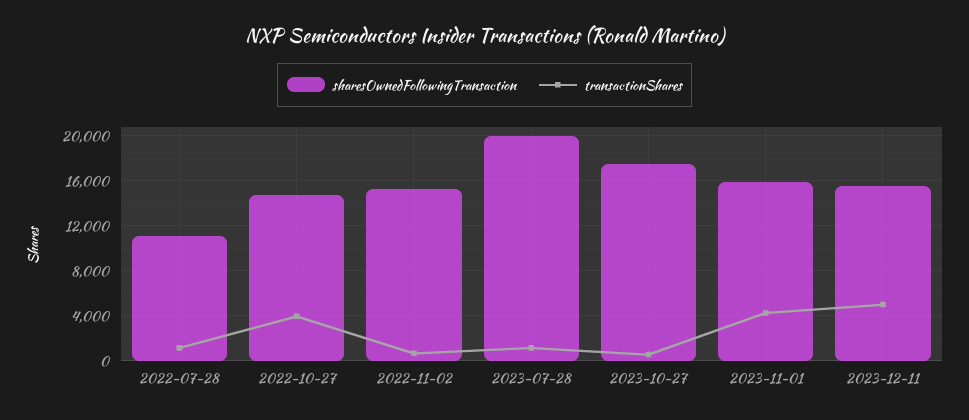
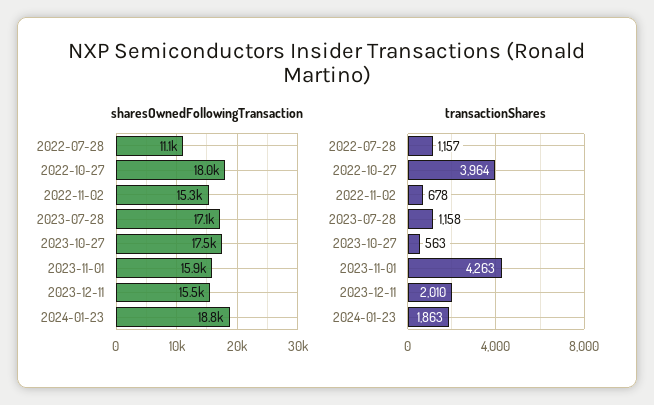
sharesOwnedFollowingTransaction, 2022-10-27: 15000 -> 18000
sharesOwnedFollowingTransaction, 2023-07-28: 20000 -> 17100
transactionShares, 2023-12-11: 5000 -> 2010
sharesOwnedFollowingTransaction, 2024-01-23: none -> 18800
transactionShares, 2024-01-23: none -> 1863

